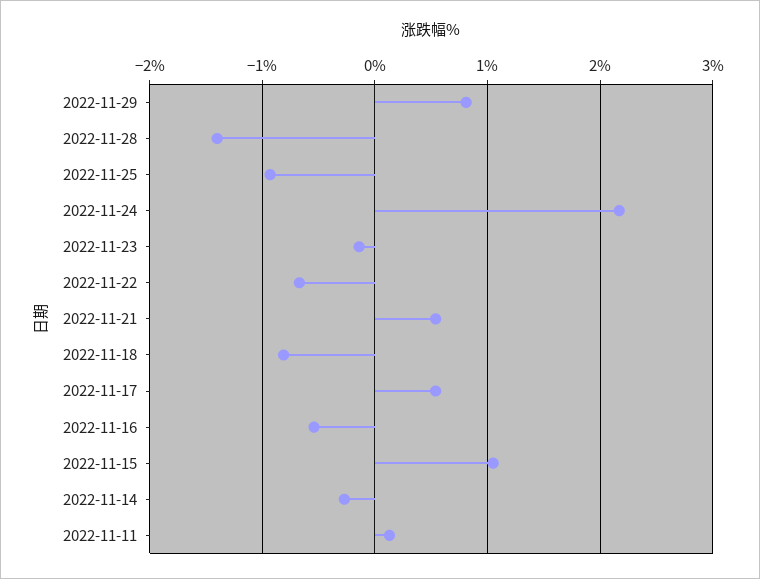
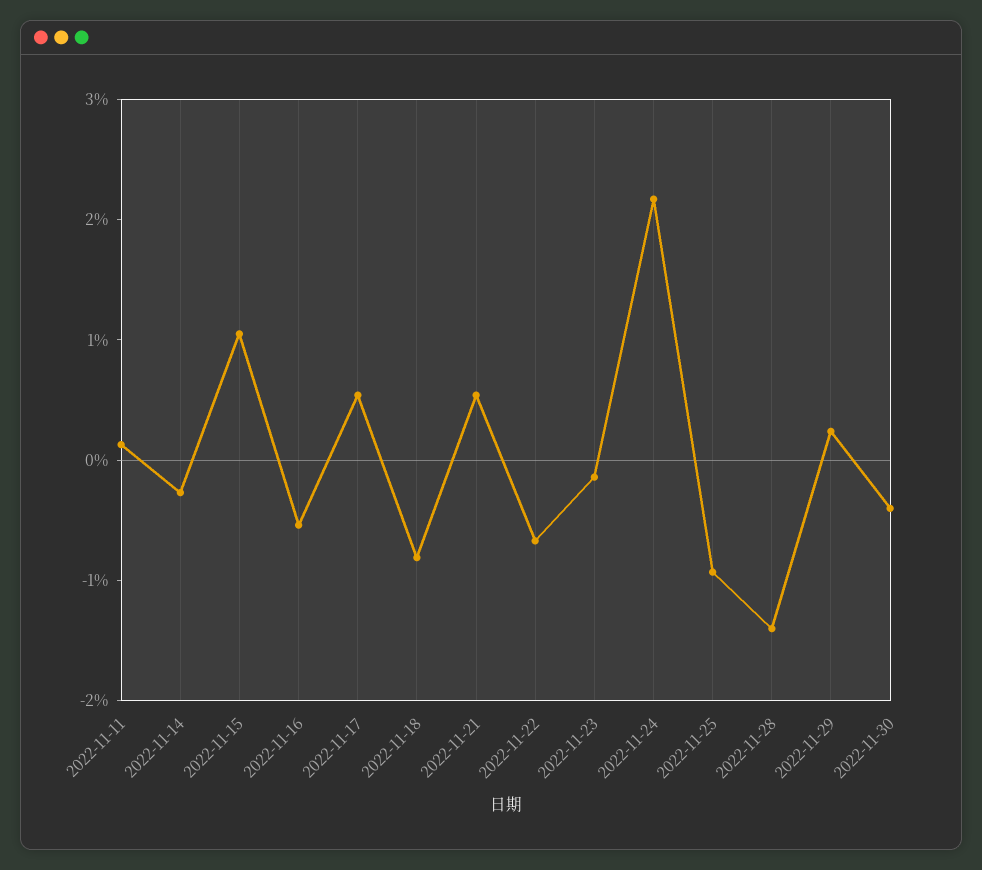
2022-11-29: 0.8 -> 0.2
2022-11-30: none -> -0.4

